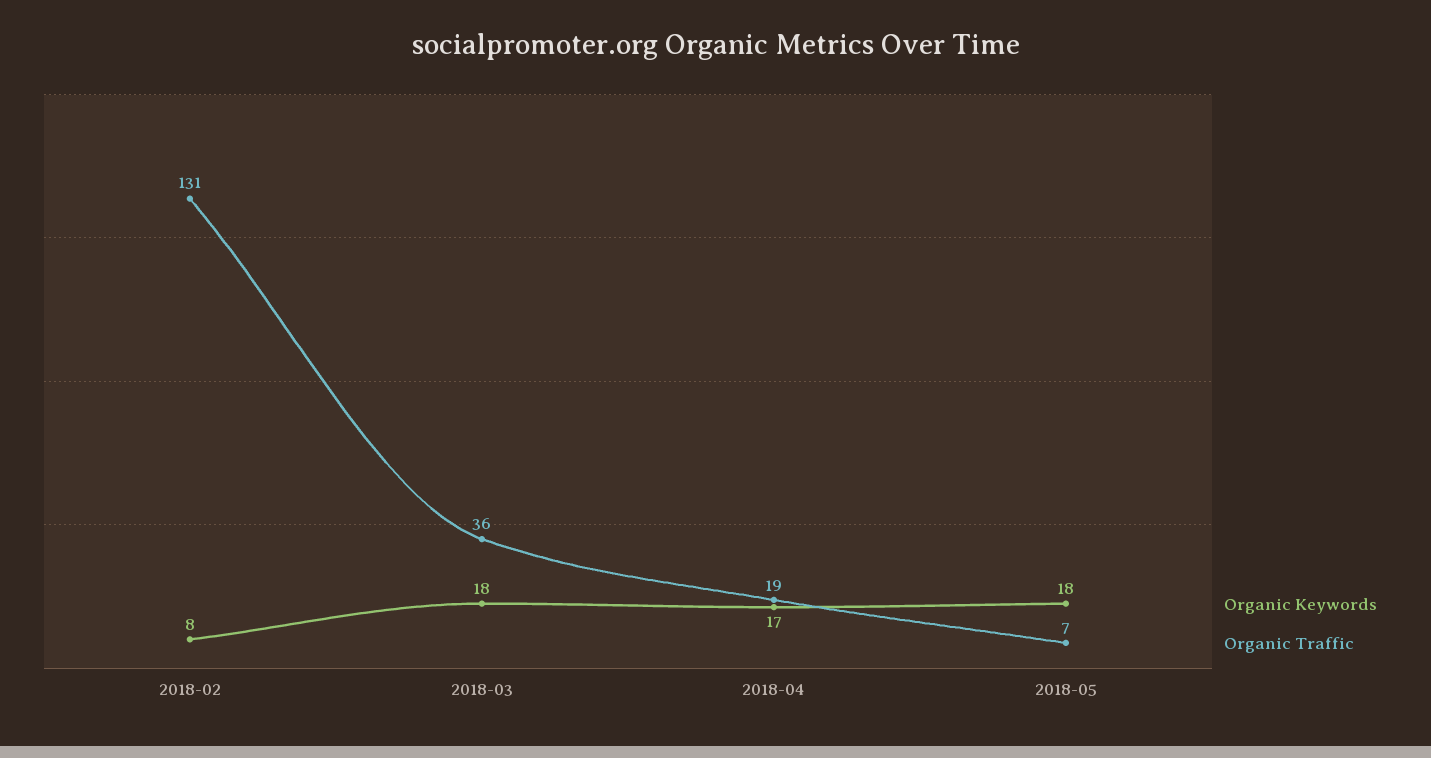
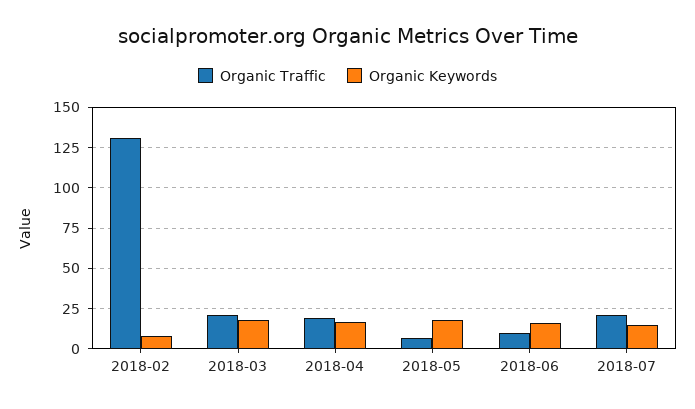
Organic Traffic, 2018-03: 36 -> 20
Organic Traffic, 2018-06: none -> 10
Organic Keywords, 2018-06: none -> 15
Organic Traffic, 2018-07: none -> 20
Organic Keywords, 2018-07: none -> 15

